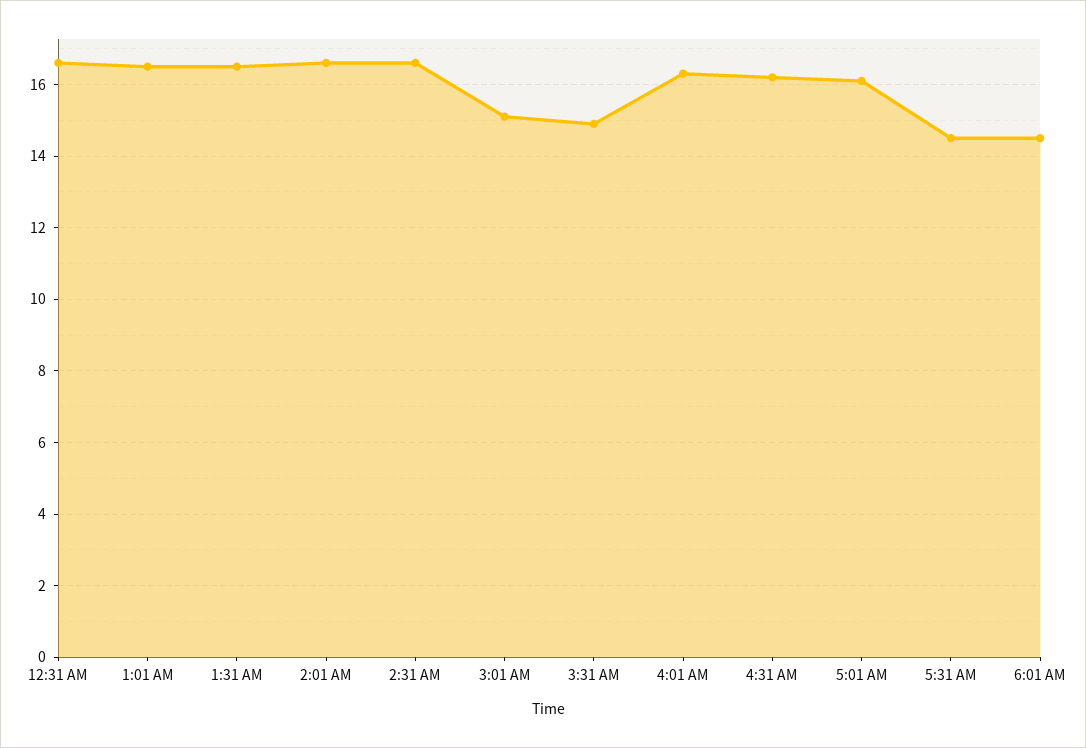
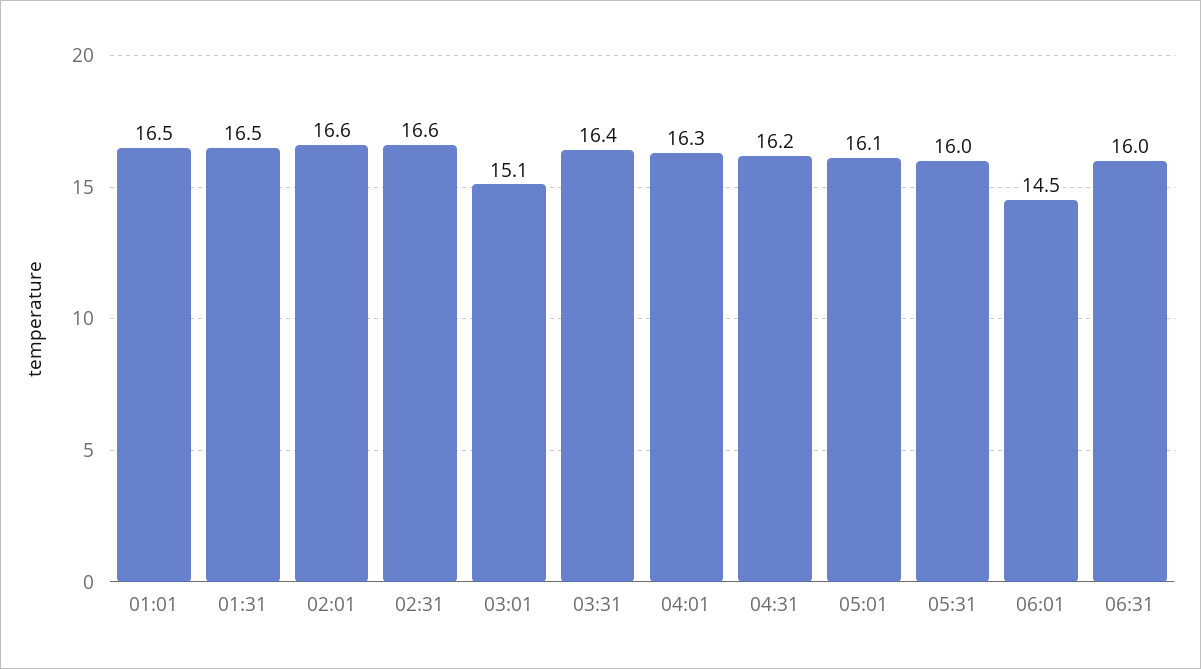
12:31 AM: 16.5 -> none
3:31 AM: 15 -> 16.4
5:31 AM: 14.5 -> 16
06:31: none -> 16

